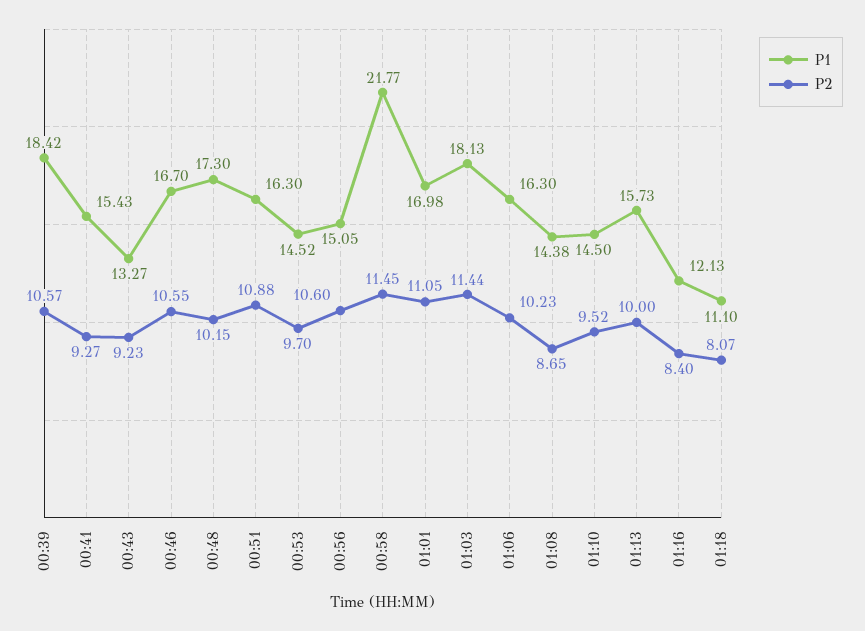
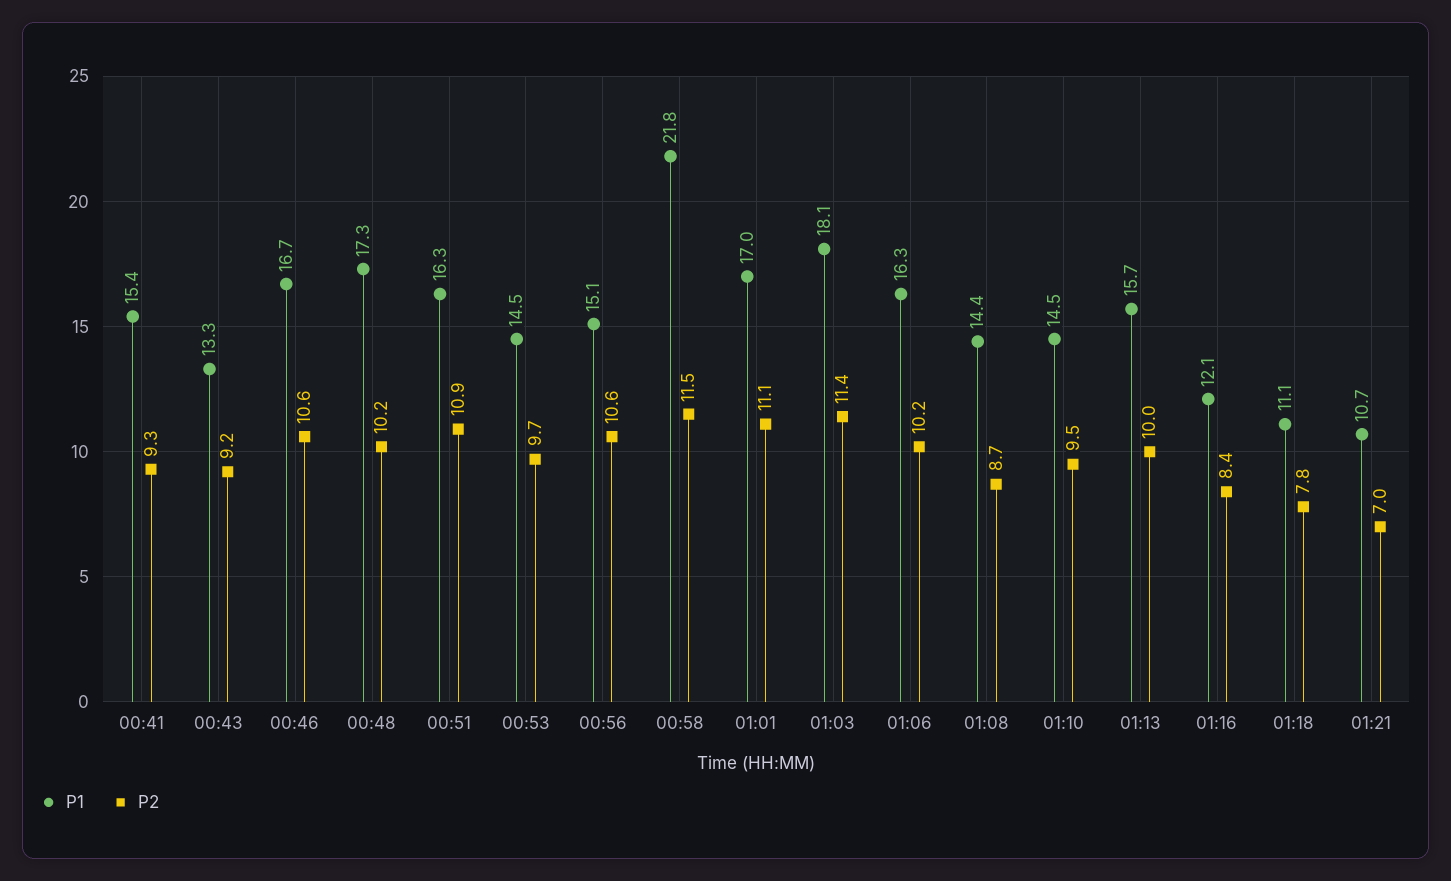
P1, 00:39: 18.42 -> none
P2, 00:39: 10.57 -> none
P2, 01:18: 8.07 -> 7.8
P1, 01:21: none -> 10.7
P2, 01:21: none -> 7

